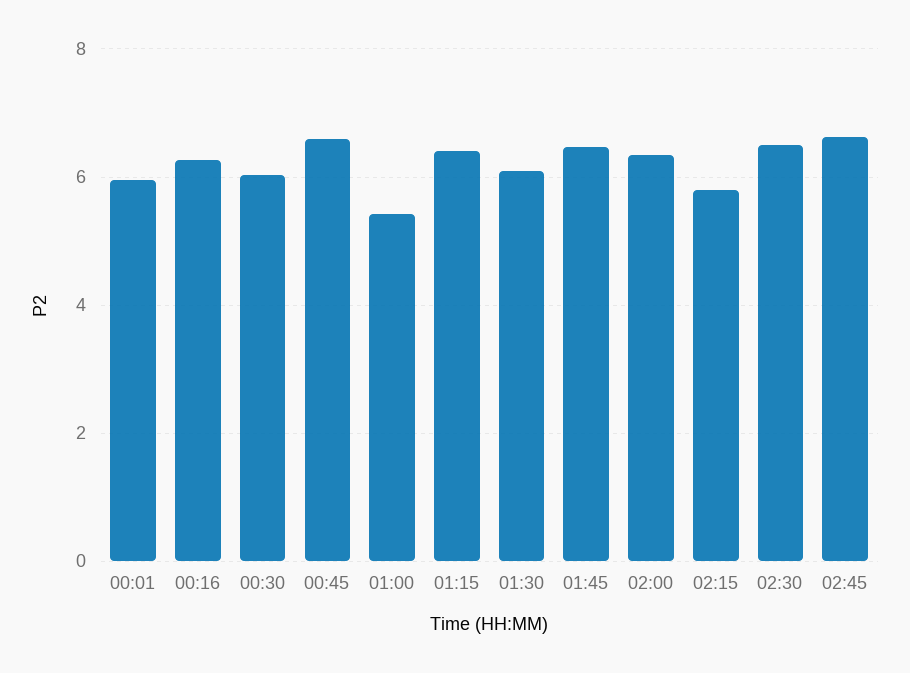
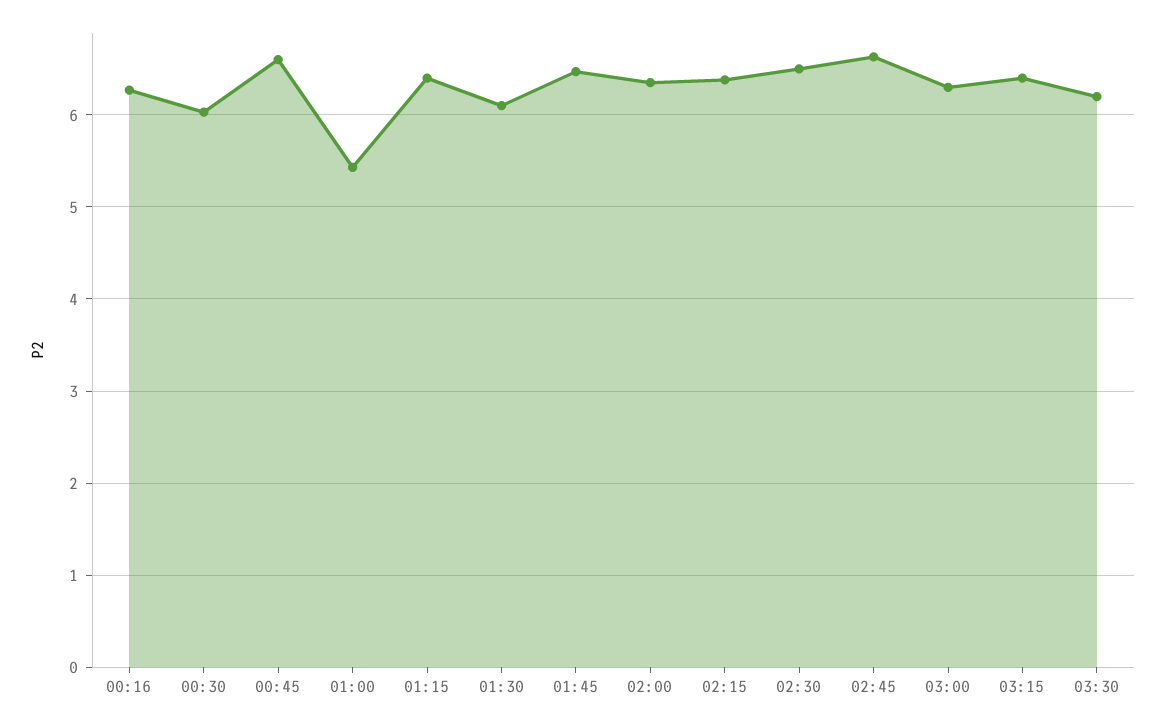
00:01: 6 -> none
02:15: 5.8 -> 6.4
03:00: none -> 6.3
03:15: none -> 6.4
03:30: none -> 6.2

